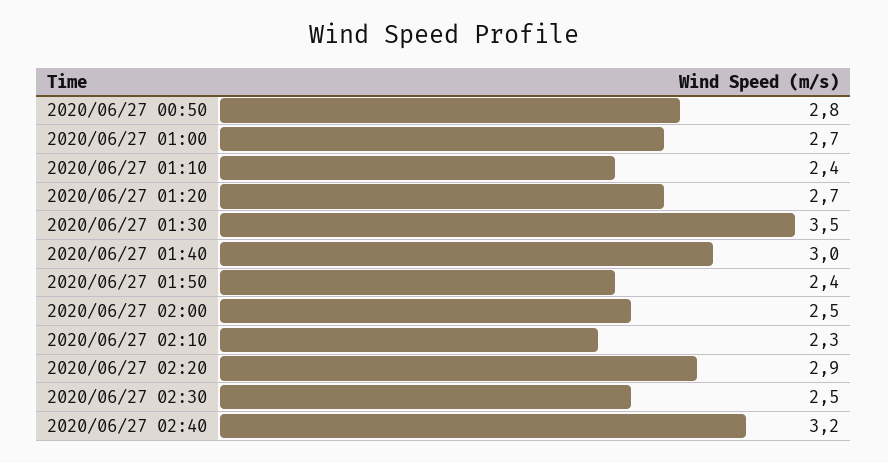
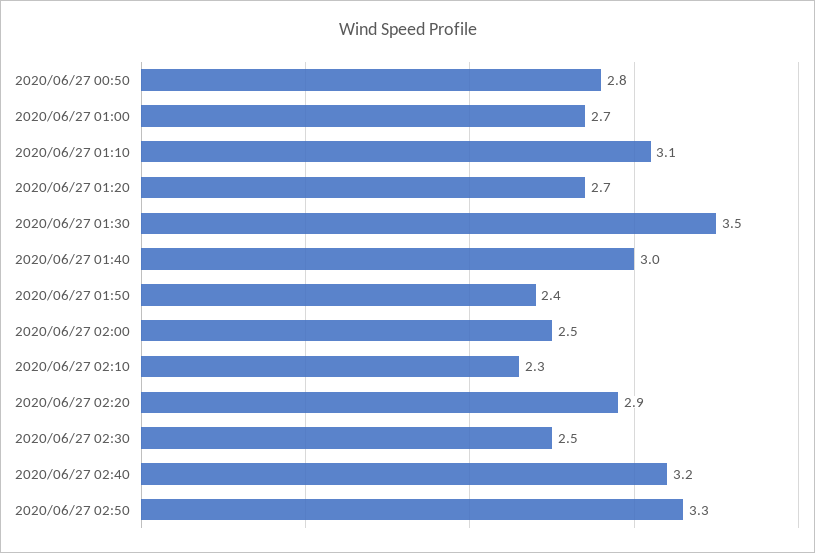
2020/06/27 01:10: 2.4 -> 3.1
2020/06/27 02:50: none -> 3.3

